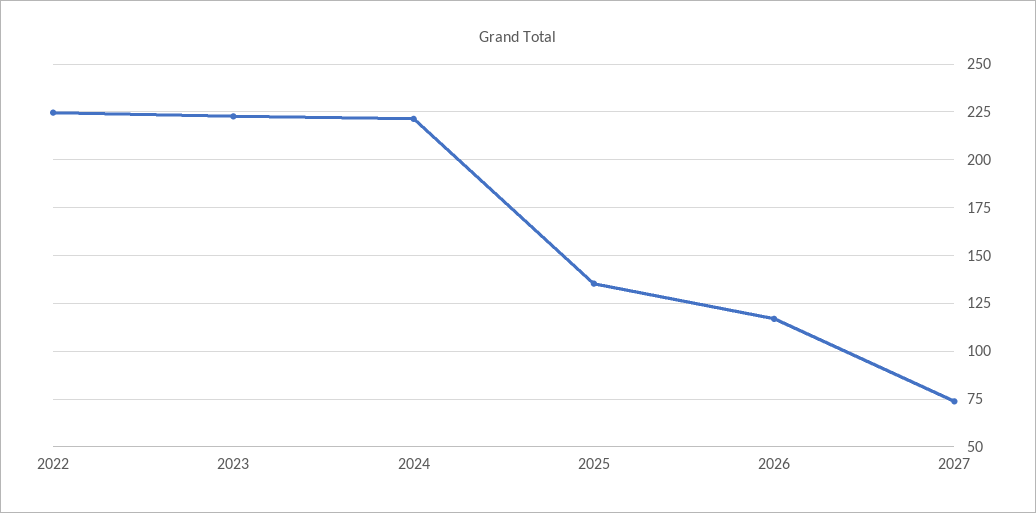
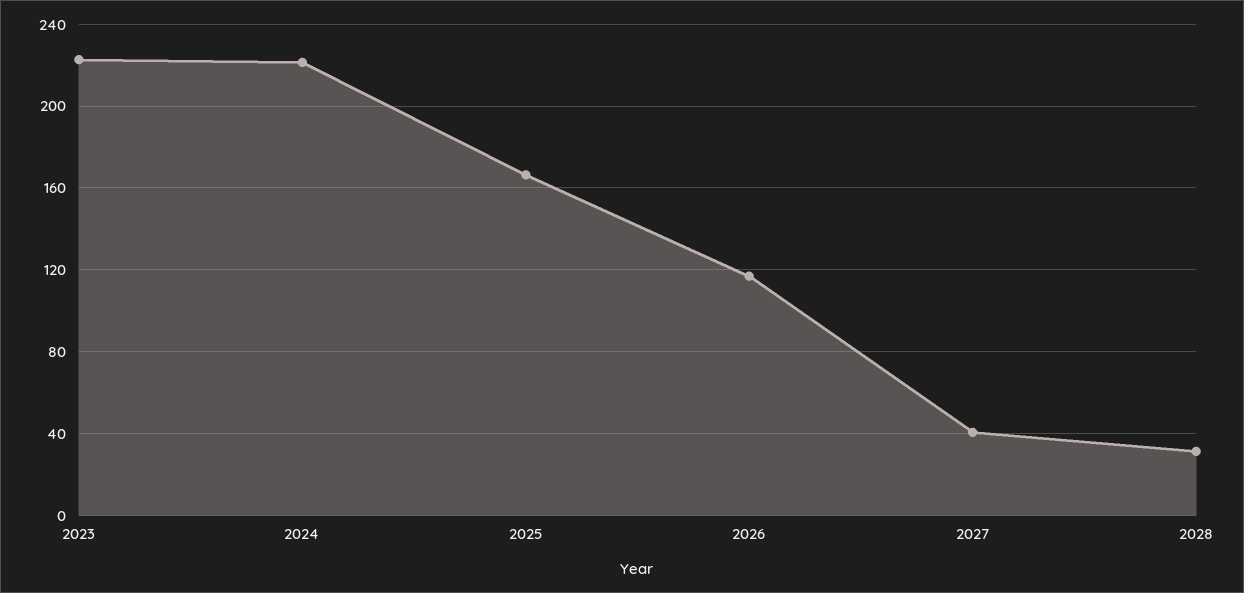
2022: 225 -> none
2025: 135 -> 165
2027: 75 -> 40
2028: none -> 30

